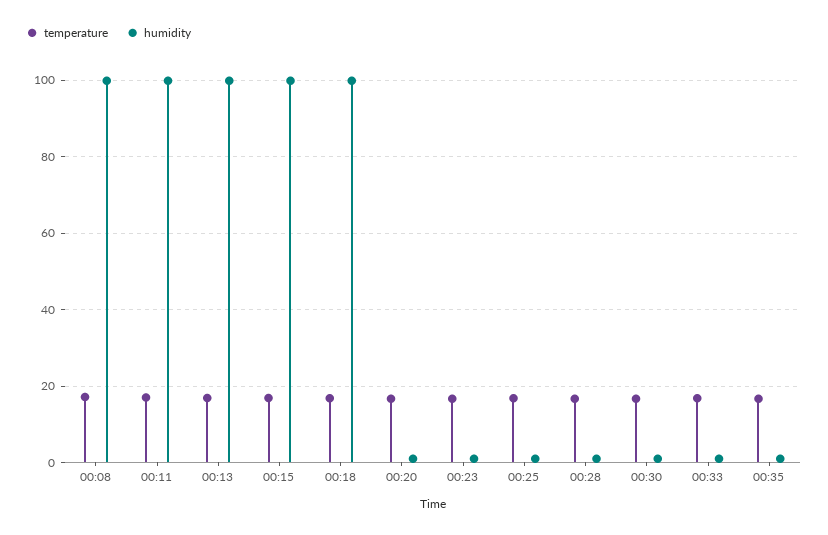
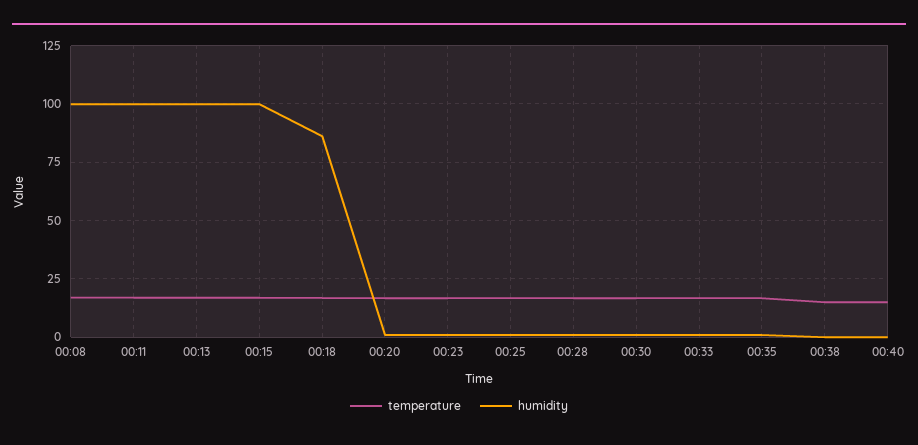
humidity, 00:18: 100 -> 85
temperature, 00:38: none -> 15
humidity, 00:38: none -> 0
temperature, 00:40: none -> 15
humidity, 00:40: none -> 0

